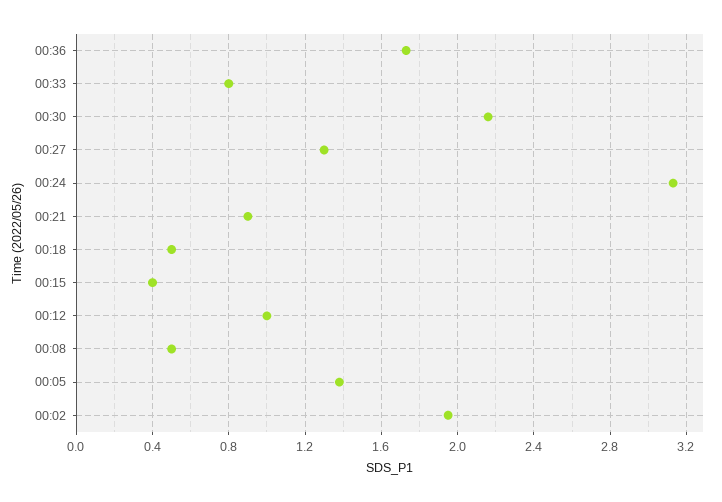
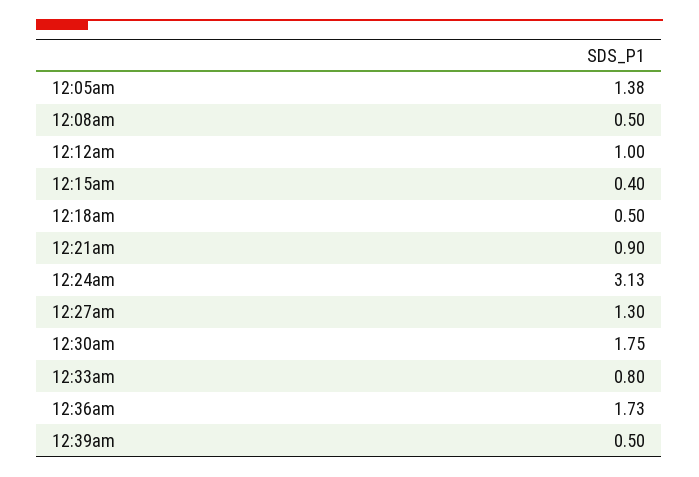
00:30: 2.15 -> 1.75
00:02: 1.95 -> none
12:39am: none -> 0.5

